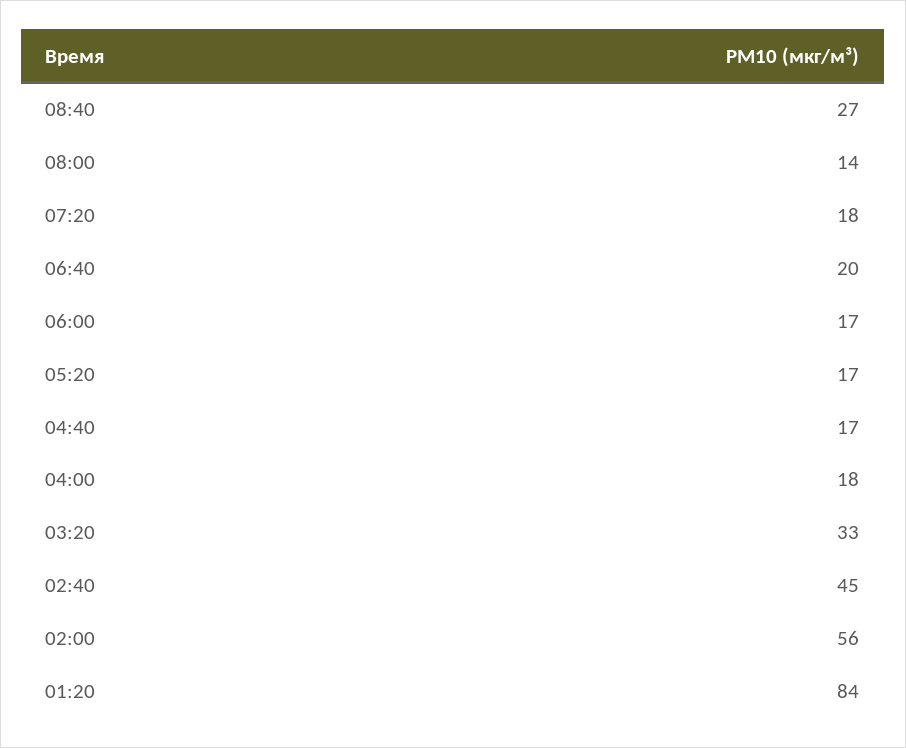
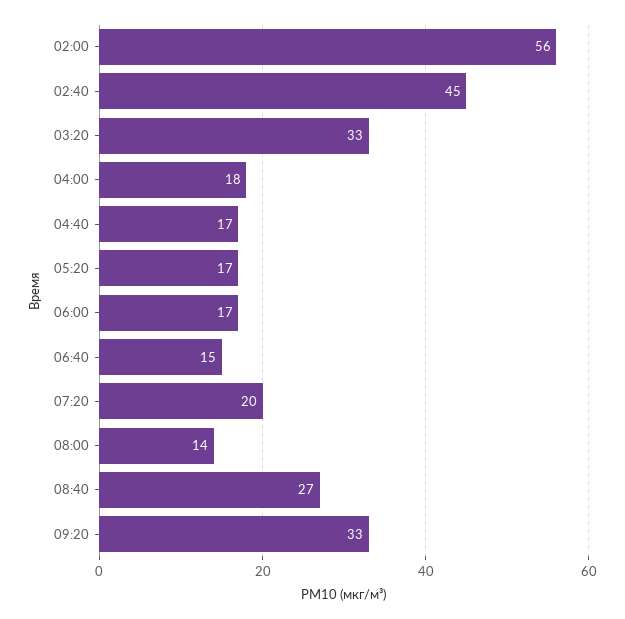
07:20: 18 -> 20
06:40: 20 -> 15
01:20: 84 -> none
09:20: none -> 33

